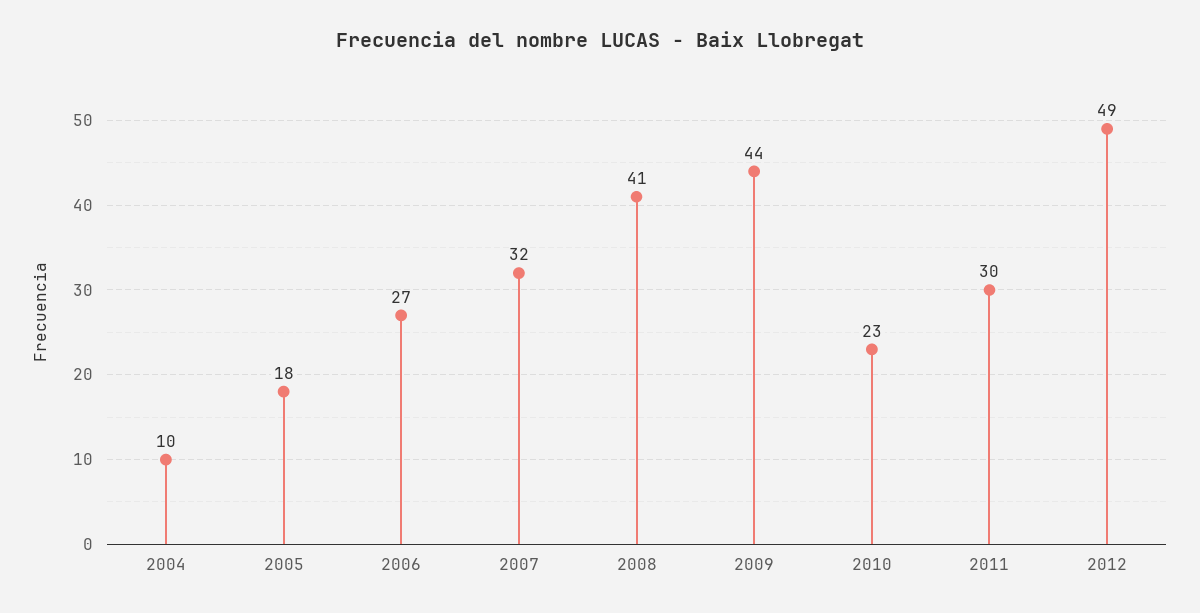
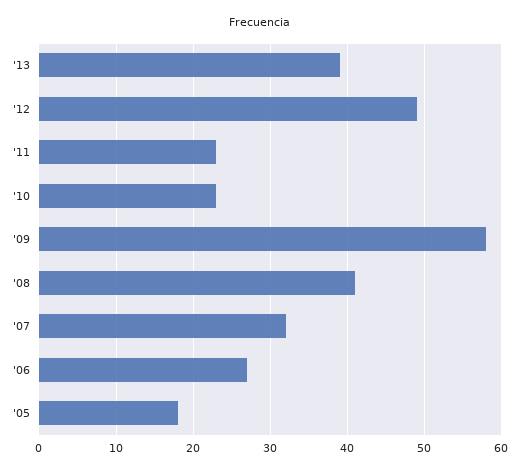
2004: 10 -> none
2009: 44 -> 58
2011: 30 -> 23
'13: none -> 39

